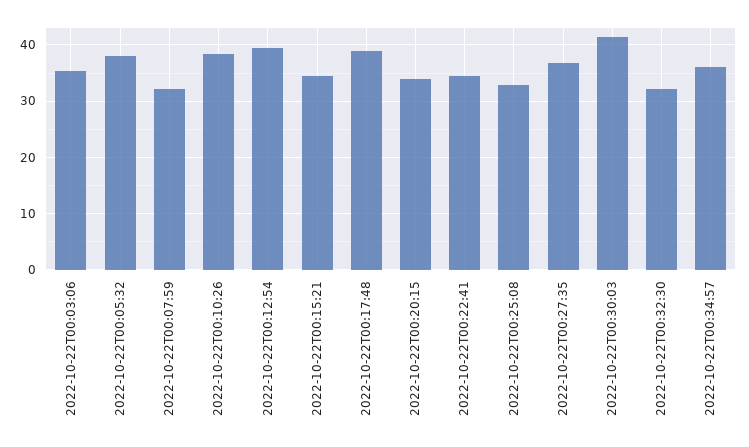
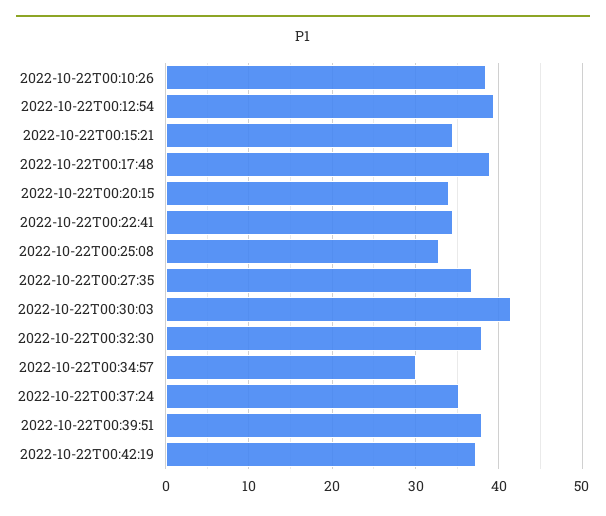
2022-10-22T00:03:06: 36 -> none
2022-10-22T00:05:32: 38 -> none
2022-10-22T00:07:59: 32 -> none
2022-10-22T00:32:30: 32 -> 38
2022-10-22T00:34:57: 36 -> 30
2022-10-22T00:37:24: none -> 35
2022-10-22T00:39:51: none -> 38
2022-10-22T00:42:19: none -> 37

